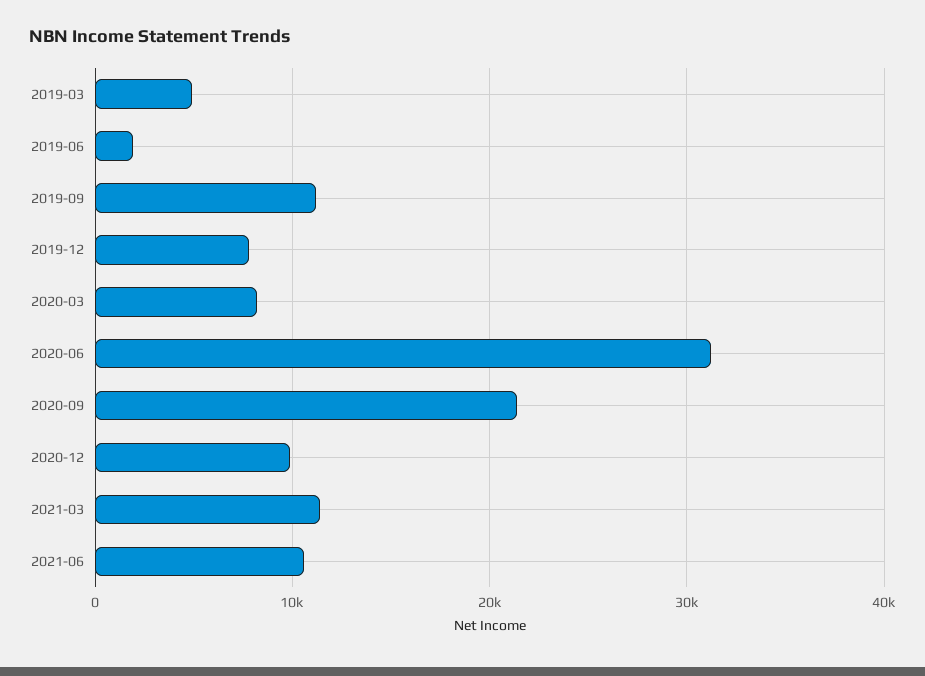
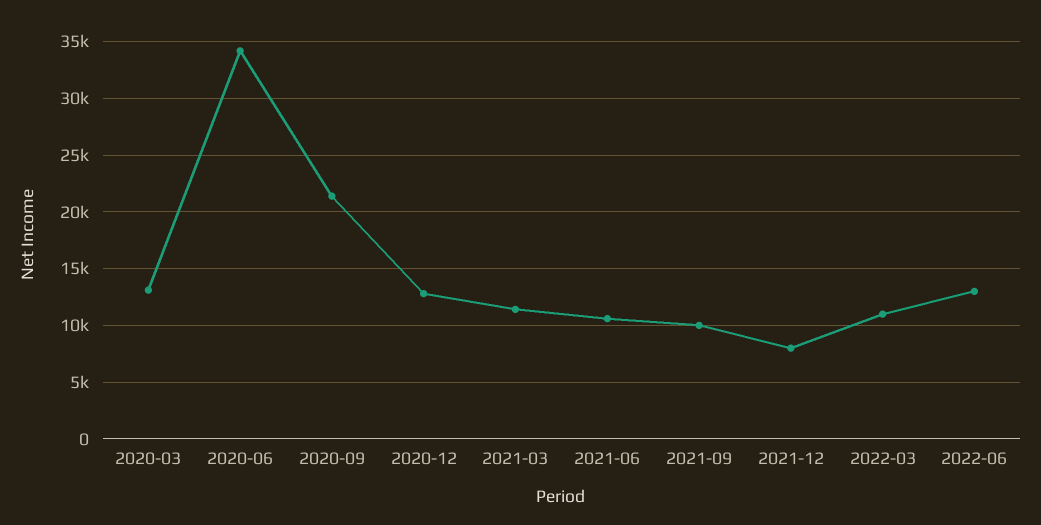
2019-03: 5000 -> none
2019-06: 2000 -> none
2019-09: 11000 -> none
2019-12: 8000 -> none
2020-03: 8000 -> 13000
2020-06: 31000 -> 34000
2020-12: 10000 -> 13000
2021-09: none -> 10000
2021-12: none -> 8000
2022-03: none -> 11000
2022-06: none -> 13000

